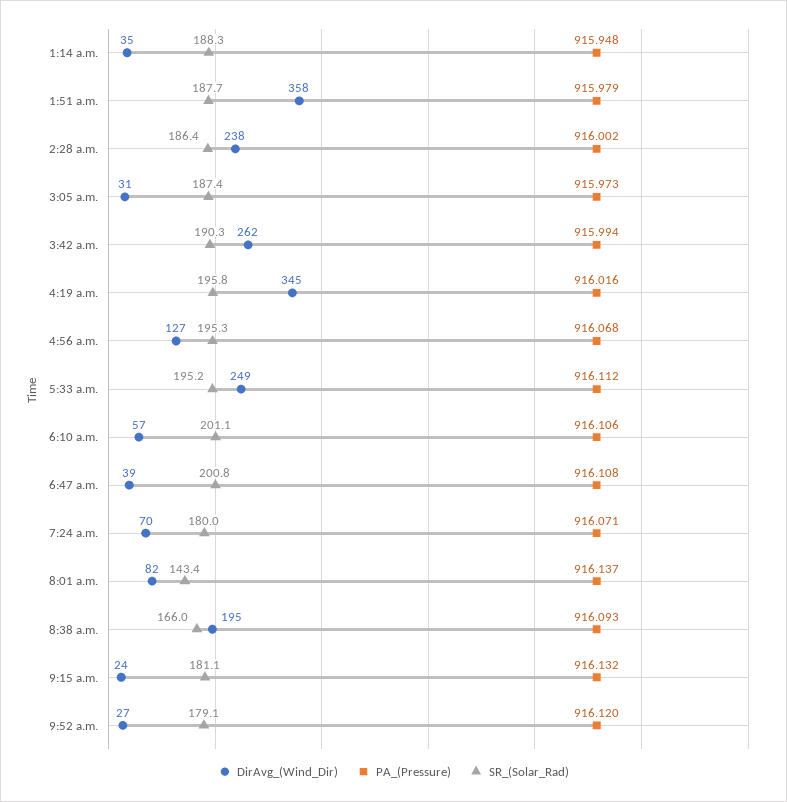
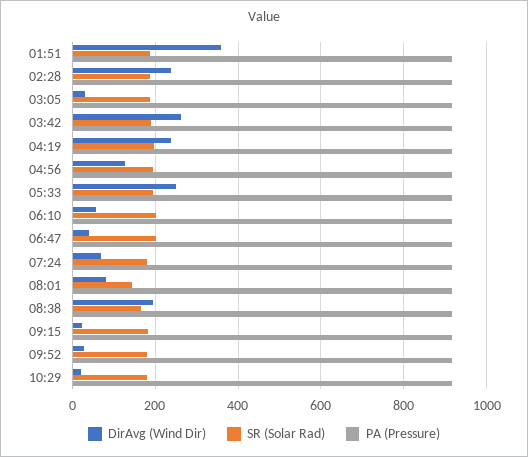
DirAvg_(Wind_Dir), 1:14 a.m.: 35 -> none
PA_(Pressure), 1:14 a.m.: 915.948 -> none
SR_(Solar_Rad), 1:14 a.m.: 188.3 -> none
DirAvg_(Wind_Dir), 4:19 a.m.: 345 -> 240
DirAvg_(Wind_Dir), 10:29: none -> 20
SR_(Solar_Rad), 10:29: none -> 180
PA_(Pressure), 10:29: none -> 920

